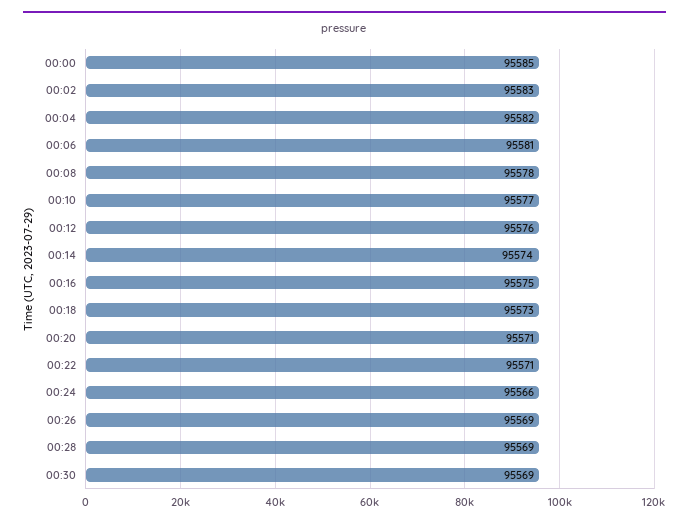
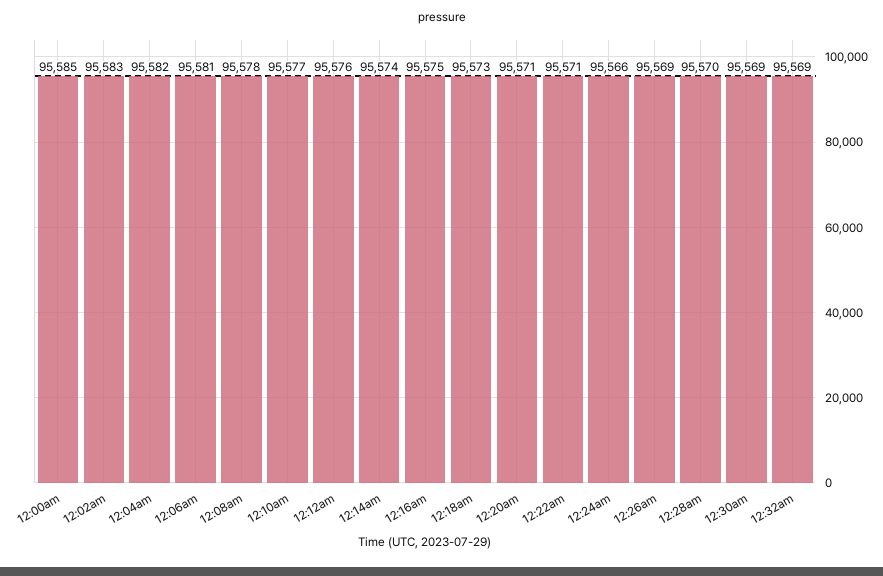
00:28: 95569 -> 95570
12:32am: none -> 95569

